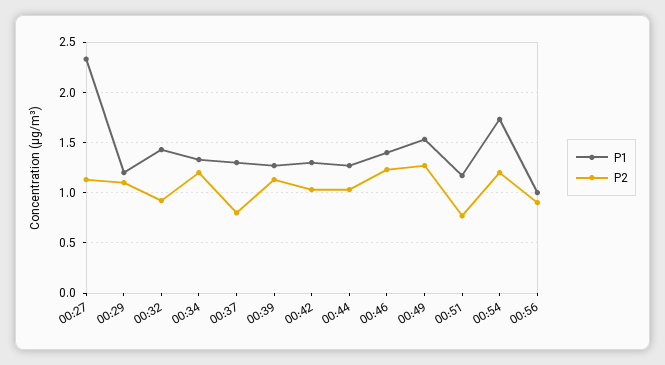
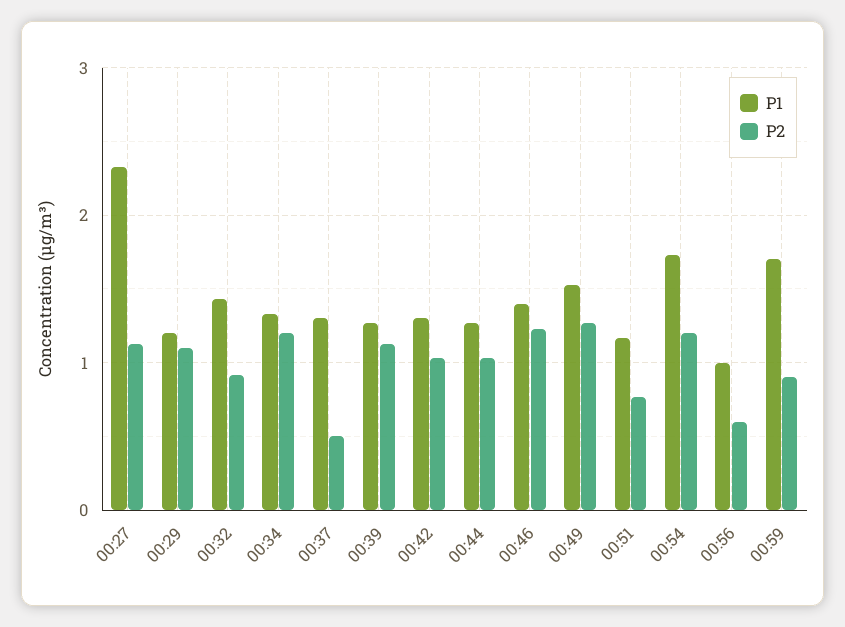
P2, 00:37: 0.8 -> 0.5
P2, 00:56: 0.9 -> 0.6
P1, 00:59: none -> 1.7
P2, 00:59: none -> 0.9

